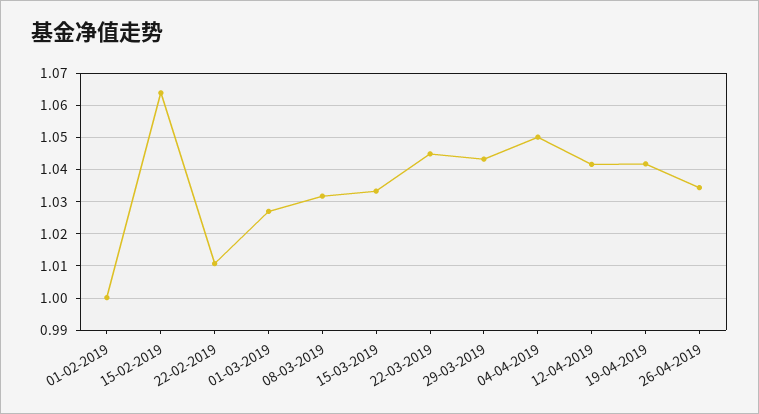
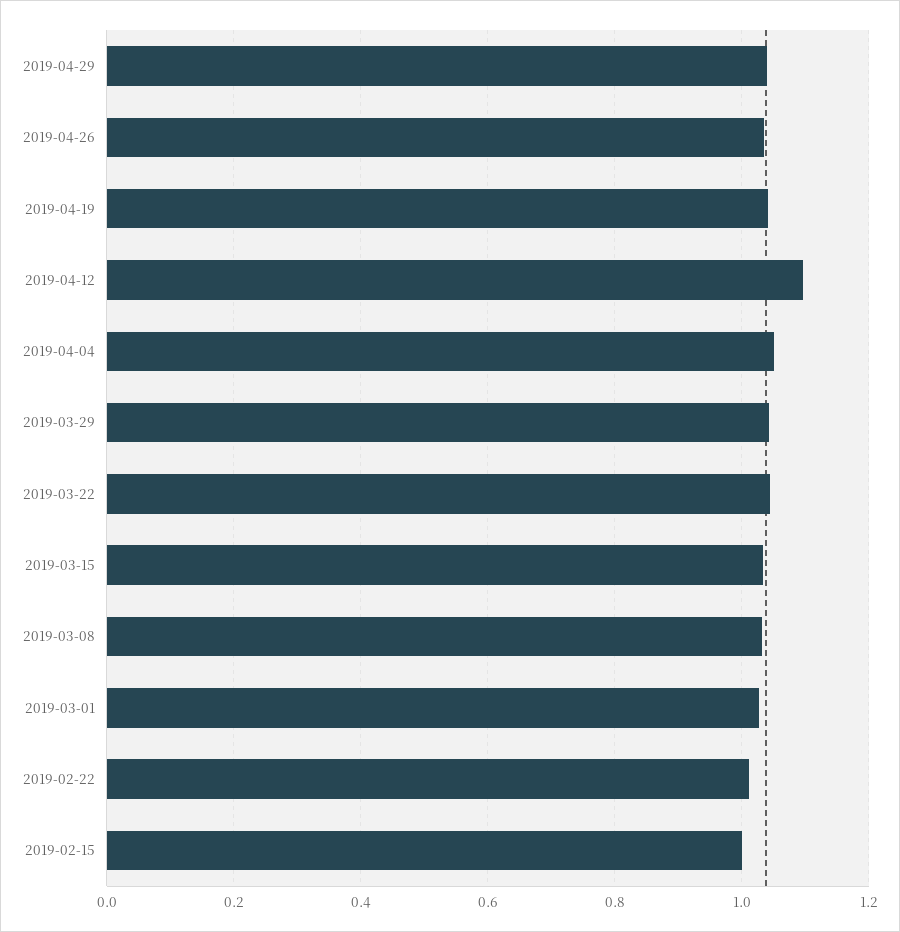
01-02-2019: 1 -> none
15-02-2019: 1.064 -> 1
12-04-2019: 1.042 -> 1.1
2019-04-29: none -> 1.04

